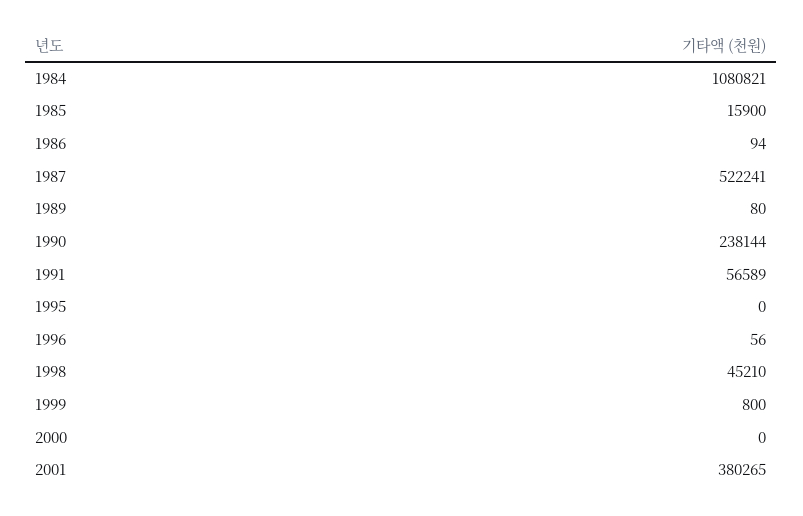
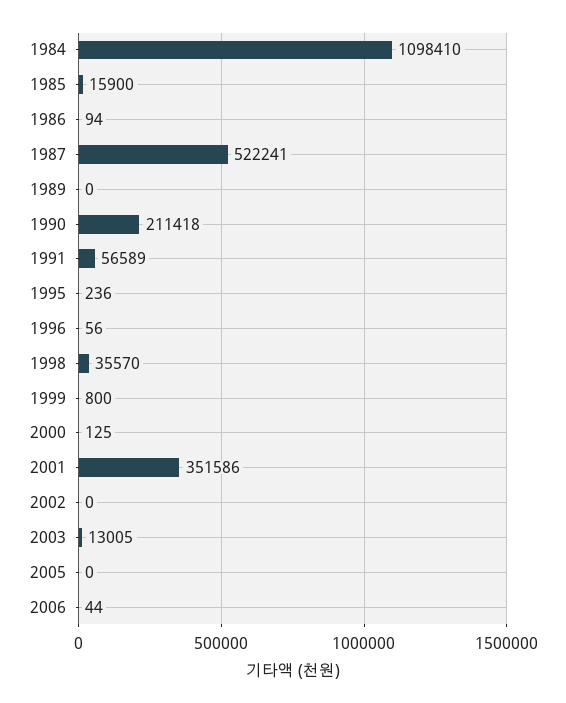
1984: 1080821 -> 1098410
1989: 80 -> 0
1990: 238144 -> 211418
1995: 0 -> 236
1998: 45210 -> 35570
2000: 0 -> 125
2001: 380265 -> 351586
2002: none -> 0
2003: none -> 13005
2005: none -> 0
2006: none -> 44

